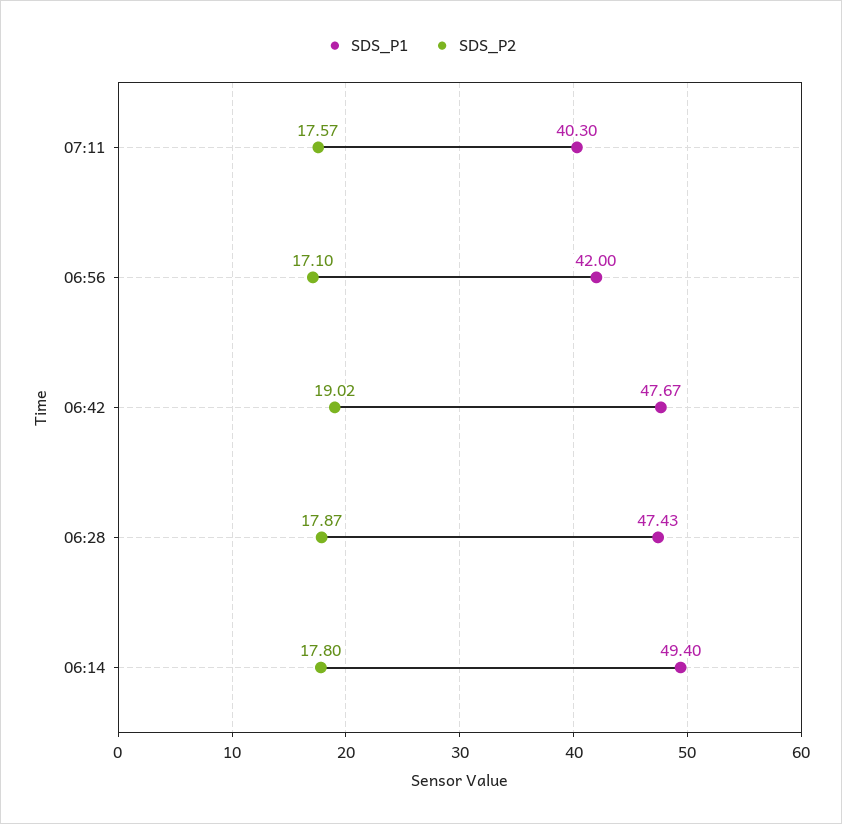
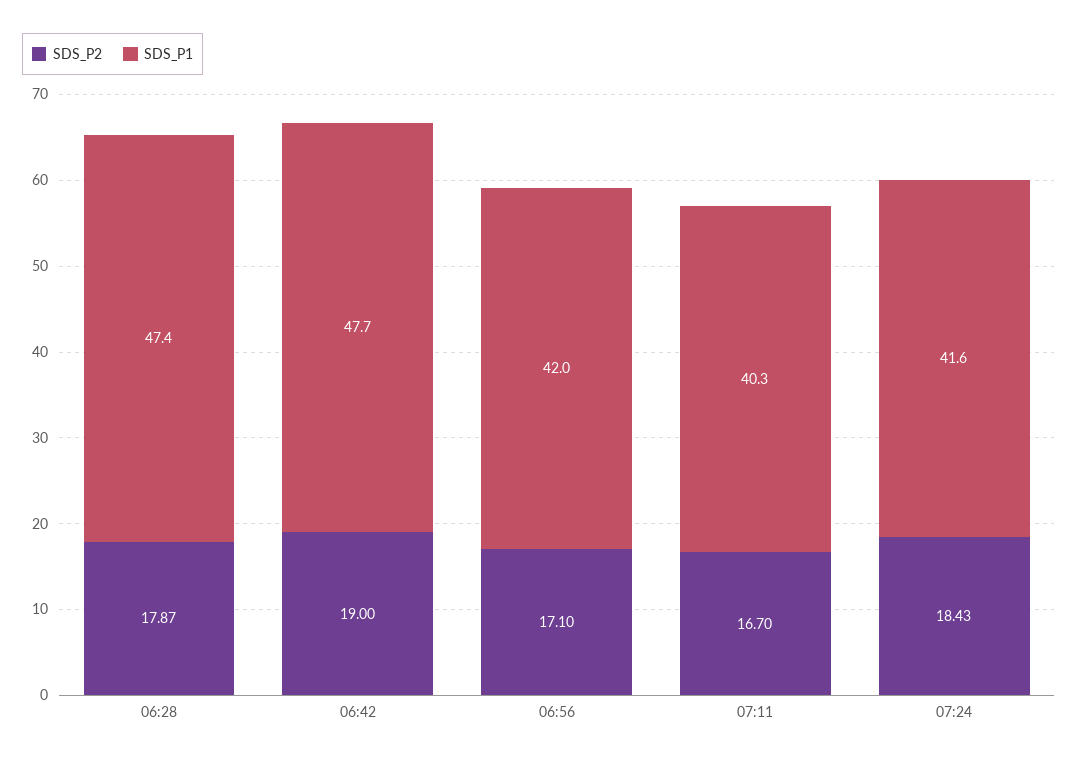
SDS_P2, 07:11: 17.57 -> 16.7
SDS_P2, 06:42: 19.02 -> 19
SDS_P1, 06:14: 49.4 -> none
SDS_P2, 06:14: 17.8 -> none
SDS_P2, 07:24: none -> 18.43
SDS_P1, 07:24: none -> 41.6

